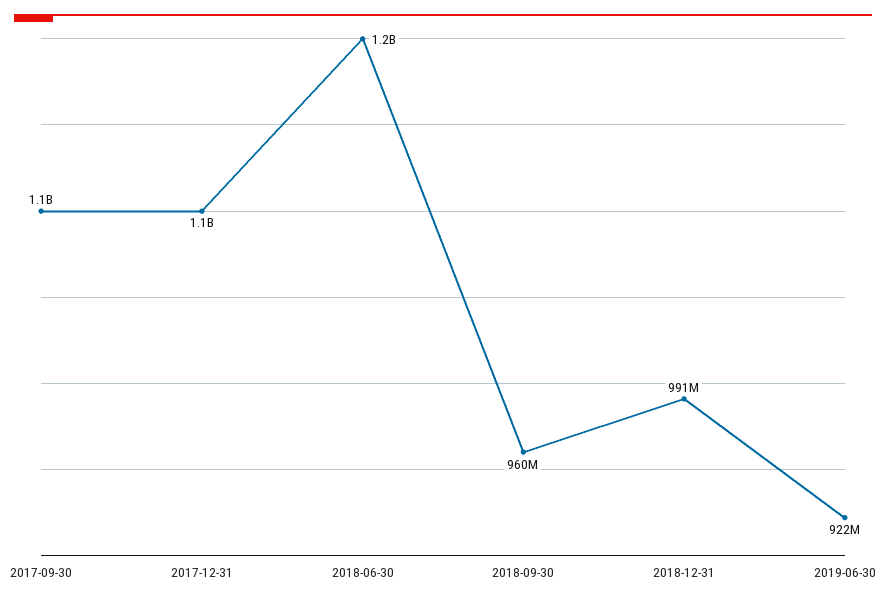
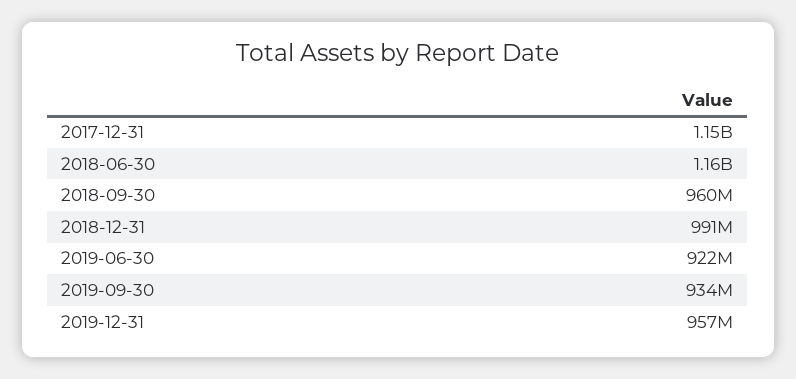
2017-09-30: 1100000000 -> none
2019-09-30: none -> 934000000
2019-12-31: none -> 957000000

